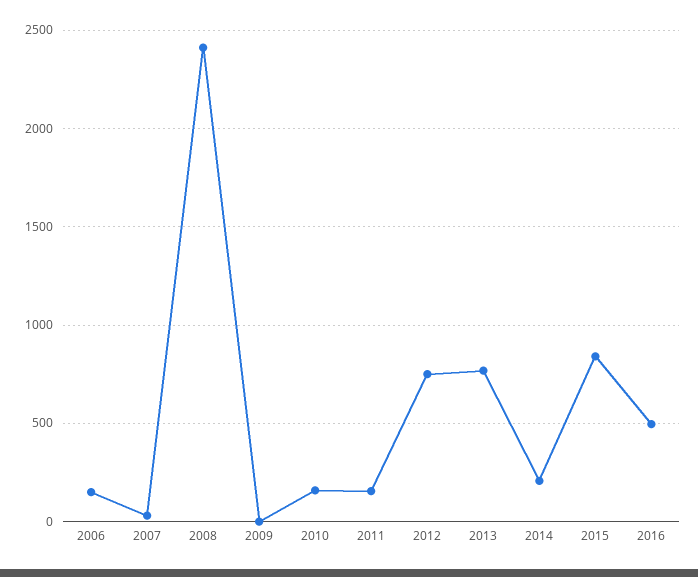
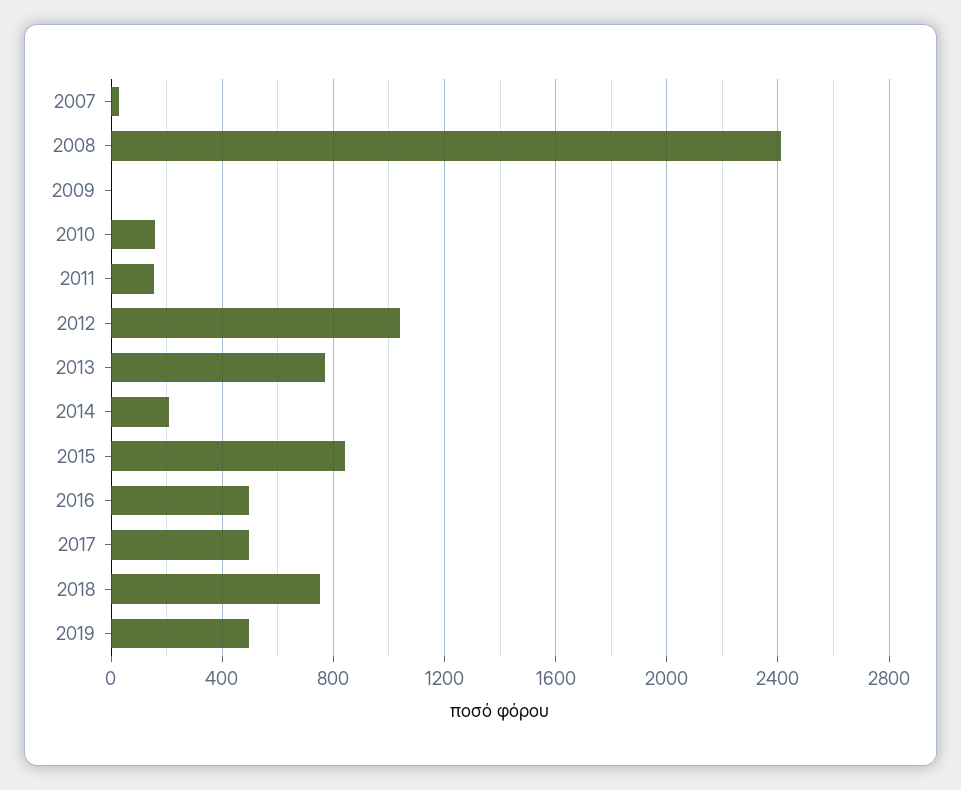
2006: 150 -> none
2012: 750 -> 1050
2017: none -> 500
2018: none -> 750
2019: none -> 500

